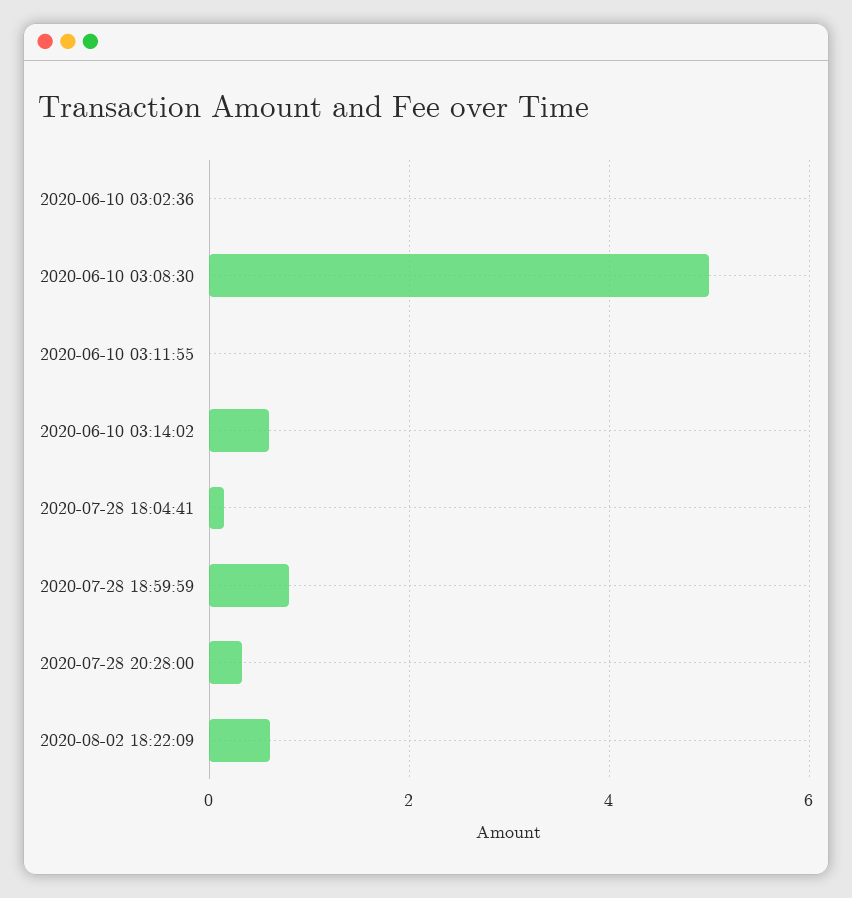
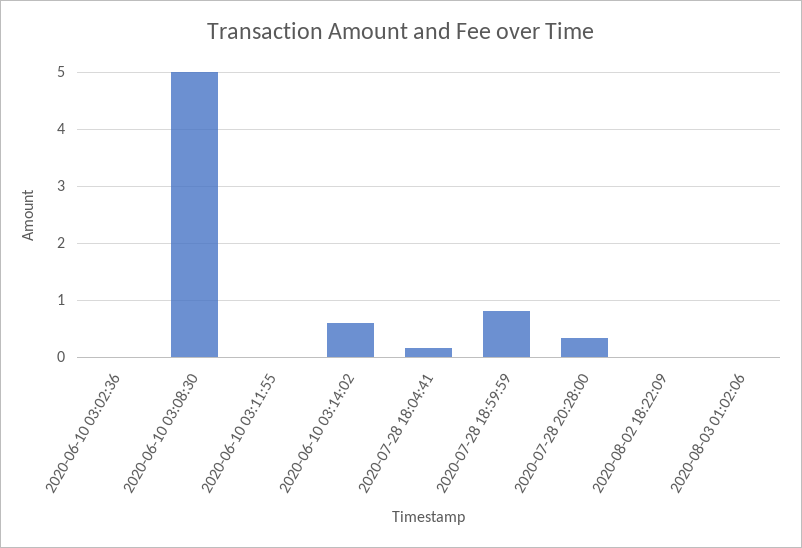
2020-08-02 18:22:09: 0.6 -> 0
2020-08-03 01:02:06: none -> 0

